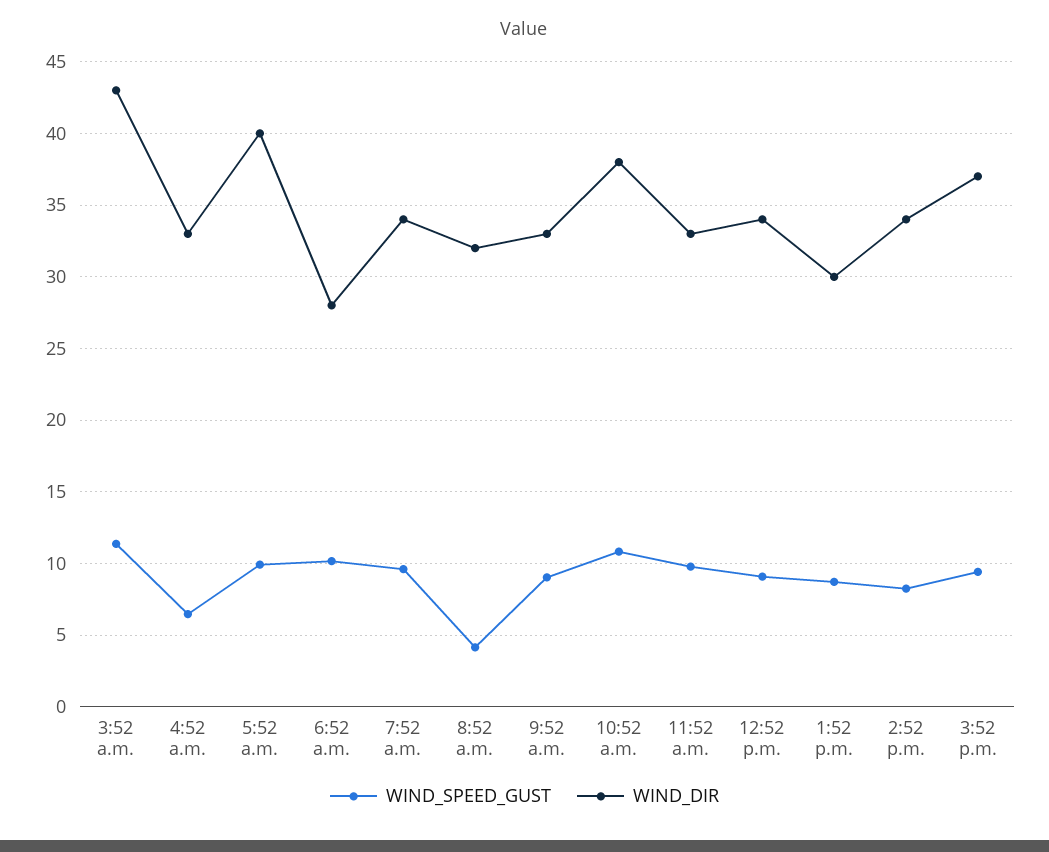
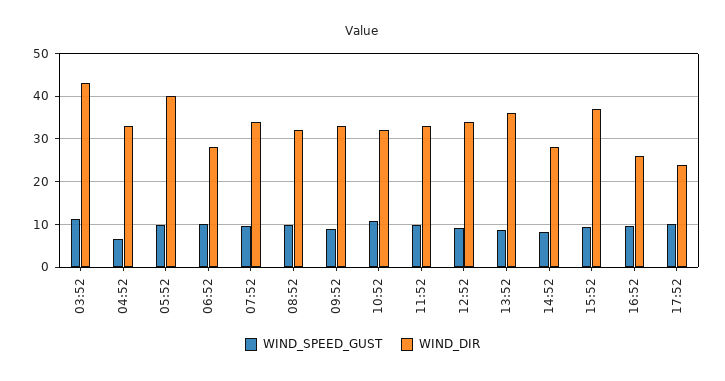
WIND_SPEED_GUST, 8:52 a.m.: 4 -> 10
WIND_DIR, 10:52 a.m.: 38 -> 32
WIND_DIR, 1:52 p.m.: 30 -> 36
WIND_DIR, 2:52 p.m.: 34 -> 28
WIND_SPEED_GUST, 16:52: none -> 10
WIND_DIR, 16:52: none -> 26
WIND_SPEED_GUST, 17:52: none -> 10
WIND_DIR, 17:52: none -> 24

